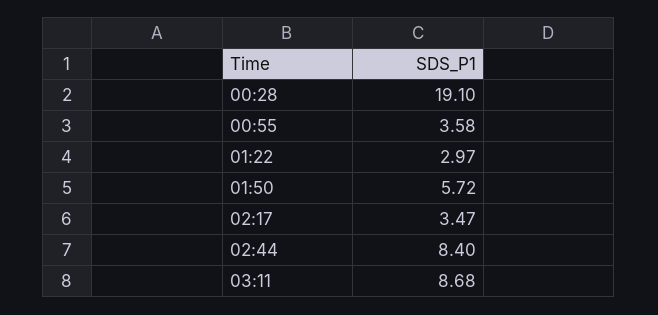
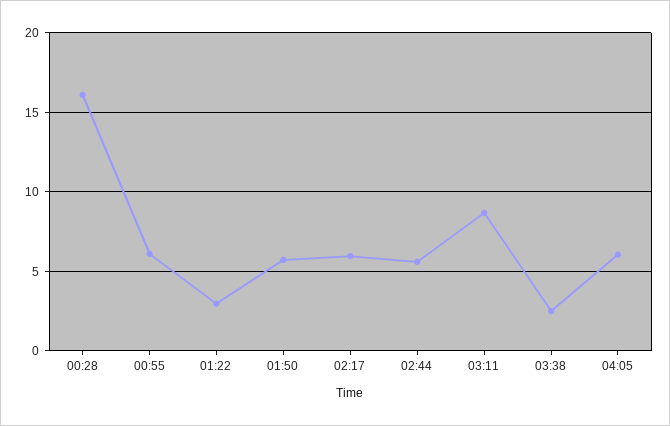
00:28: 19.1 -> 16
00:55: 3.58 -> 6
02:17: 3.47 -> 6
02:44: 8.4 -> 5.5
03:38: none -> 2.5
04:05: none -> 6

